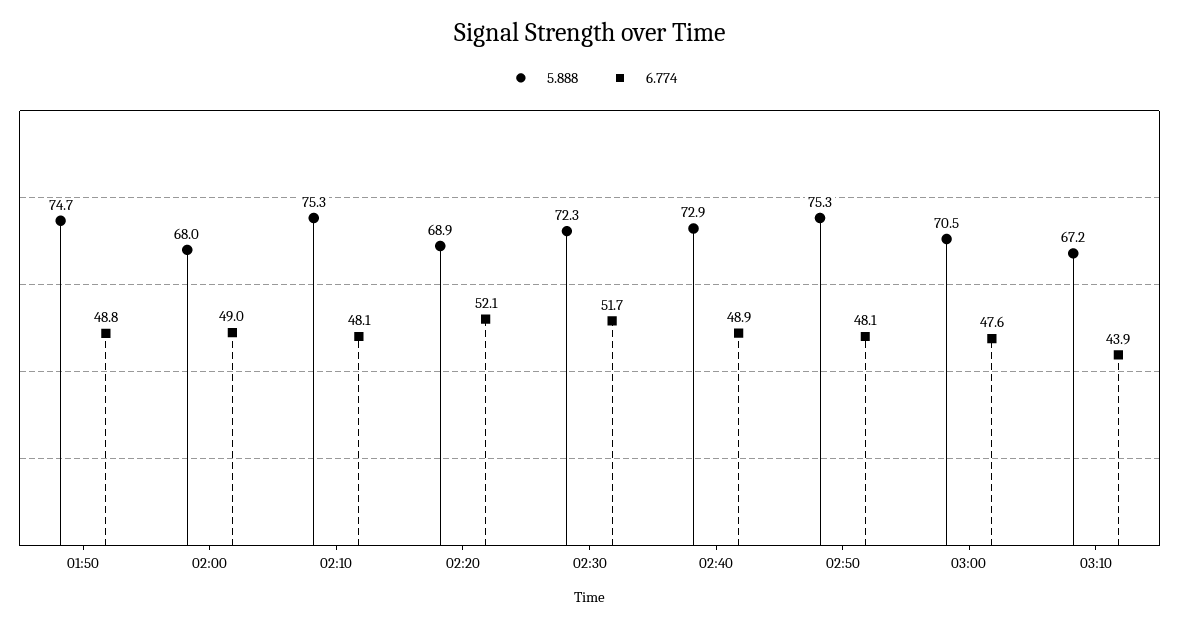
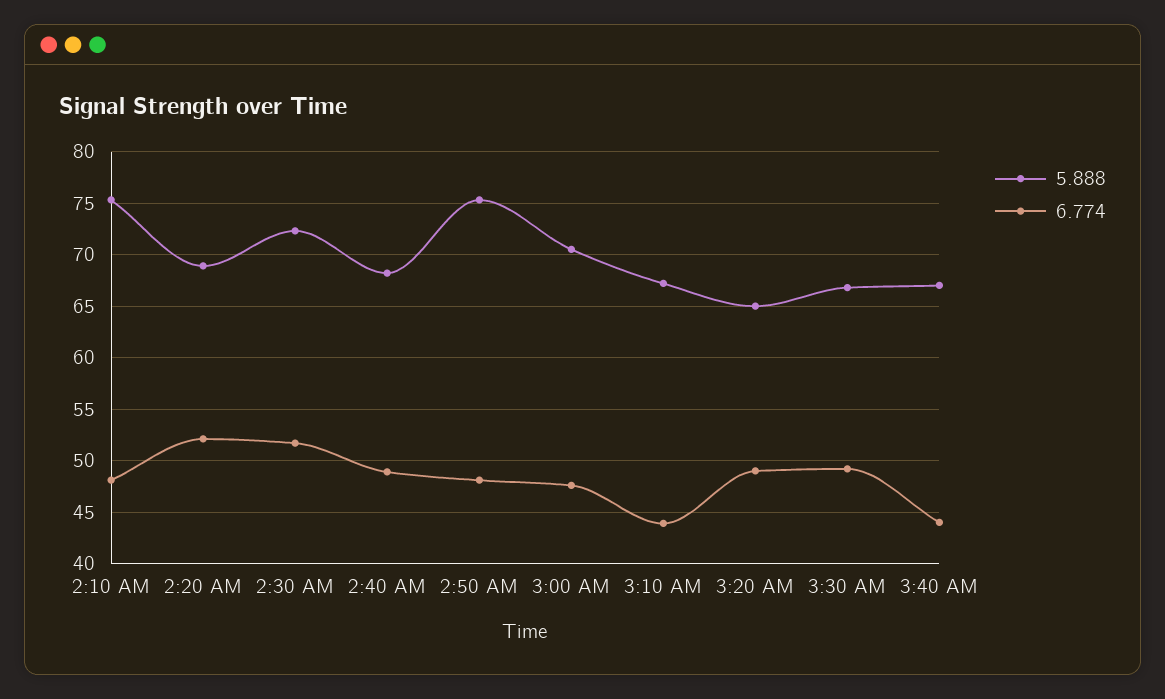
5.888, 01:50: 74.7 -> none
6.774, 01:50: 48.8 -> none
5.888, 02:00: 68 -> none
6.774, 02:00: 49 -> none
5.888, 02:40: 72.9 -> 68
5.888, 3:20 AM: none -> 65
6.774, 3:20 AM: none -> 49
5.888, 3:30 AM: none -> 67
6.774, 3:30 AM: none -> 49
5.888, 3:40 AM: none -> 67
6.774, 3:40 AM: none -> 44

